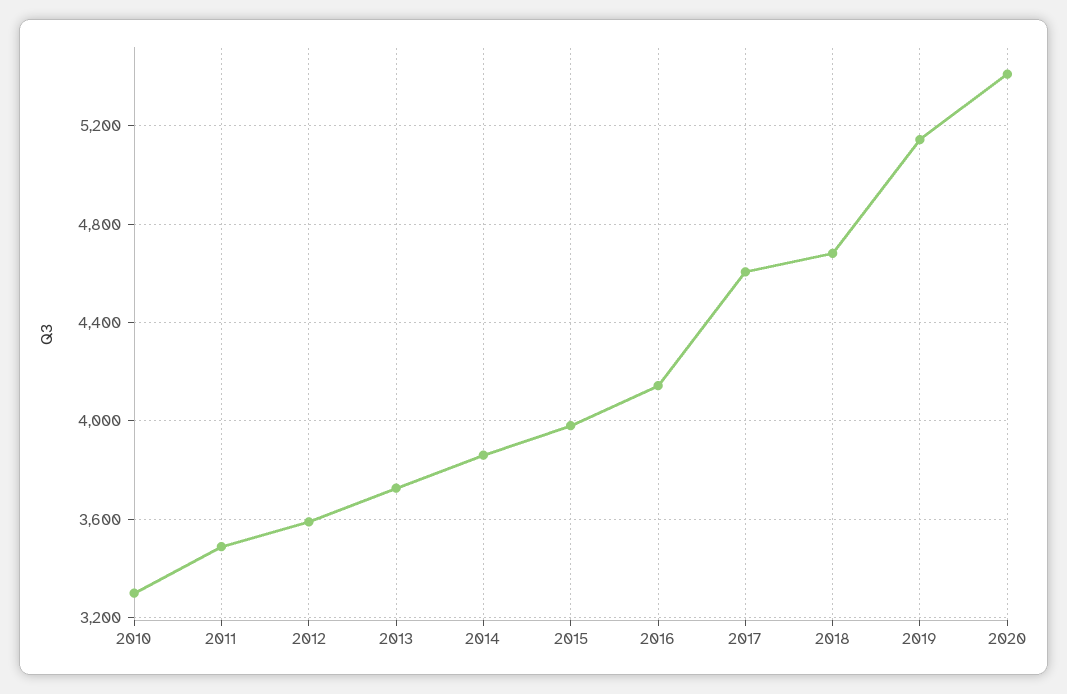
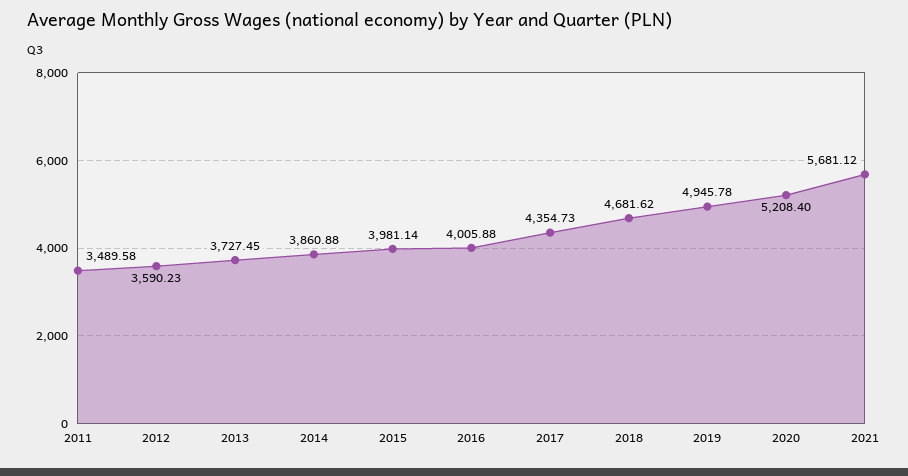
2010: 3300 -> none
2016: 4150 -> 4005.88
2017: 4600 -> 4354.73
2019: 5150 -> 4945.78
2020: 5400 -> 5208.4
2021: none -> 5681.12

